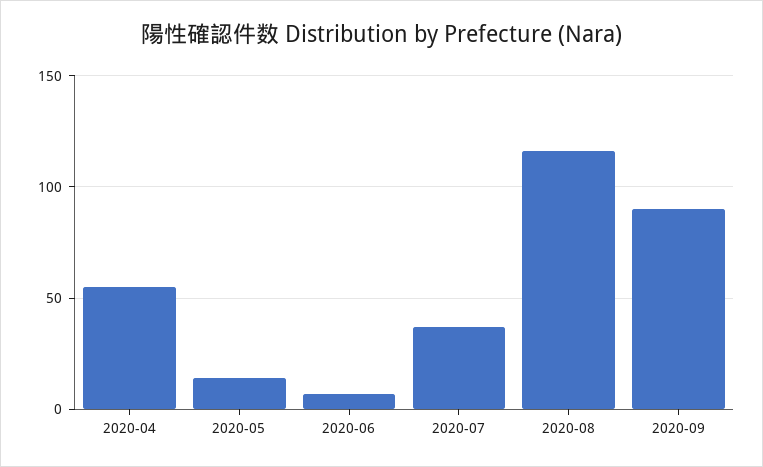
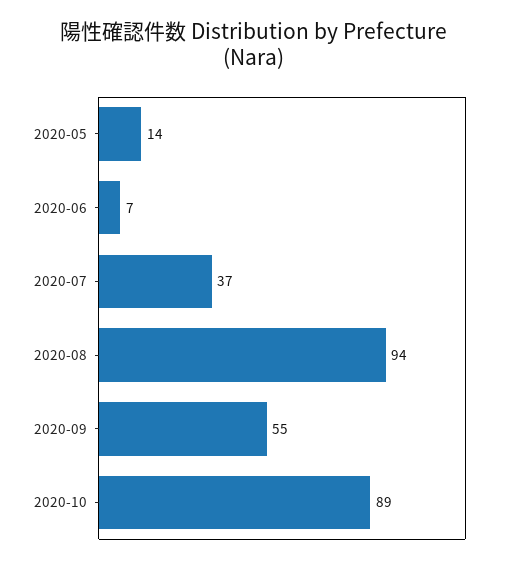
2020-04: 55 -> none
2020-08: 115 -> 94
2020-09: 90 -> 55
2020-10: none -> 89

